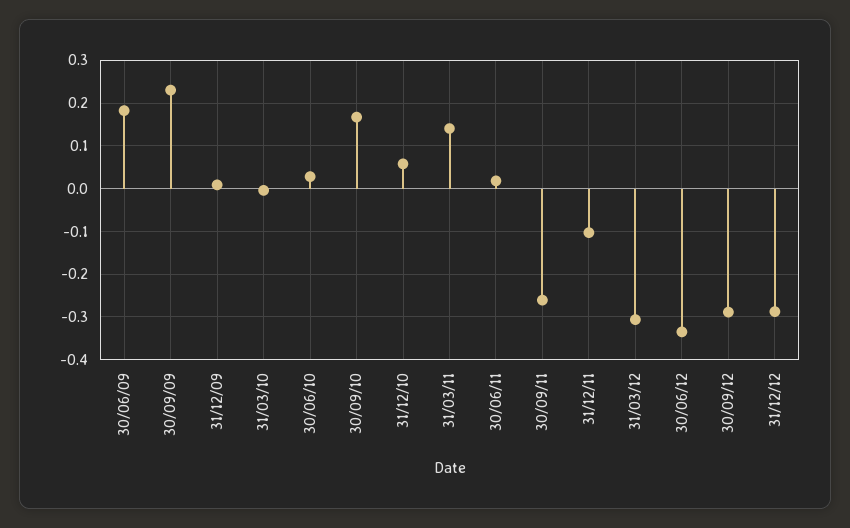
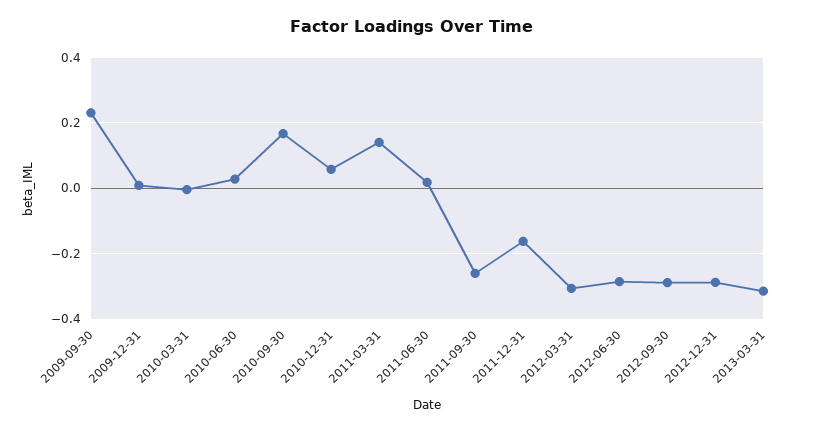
30/06/09: 0.18 -> none
31/12/11: -0.1 -> -0.16
30/06/12: -0.34 -> -0.28
2013-03-31: none -> -0.32

